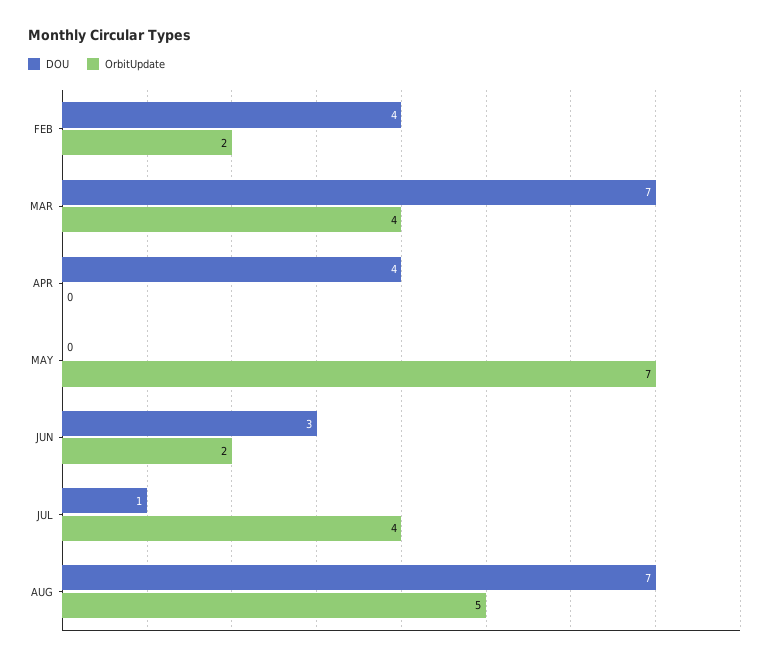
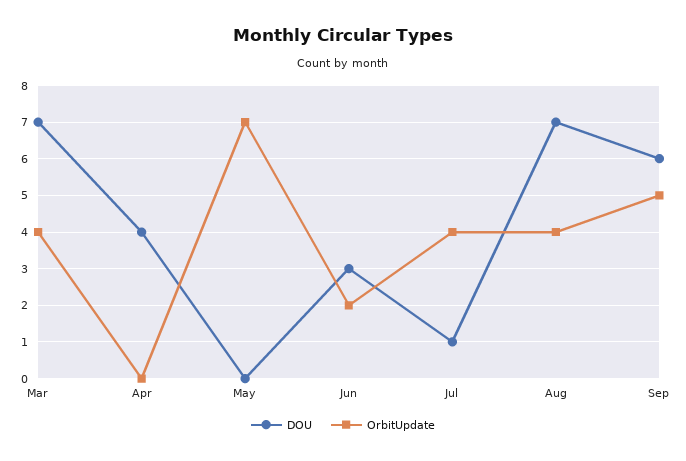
DOU, FEB: 4 -> none
OrbitUpdate, FEB: 2 -> none
OrbitUpdate, AUG: 5 -> 4
DOU, Sep: none -> 6
OrbitUpdate, Sep: none -> 5

